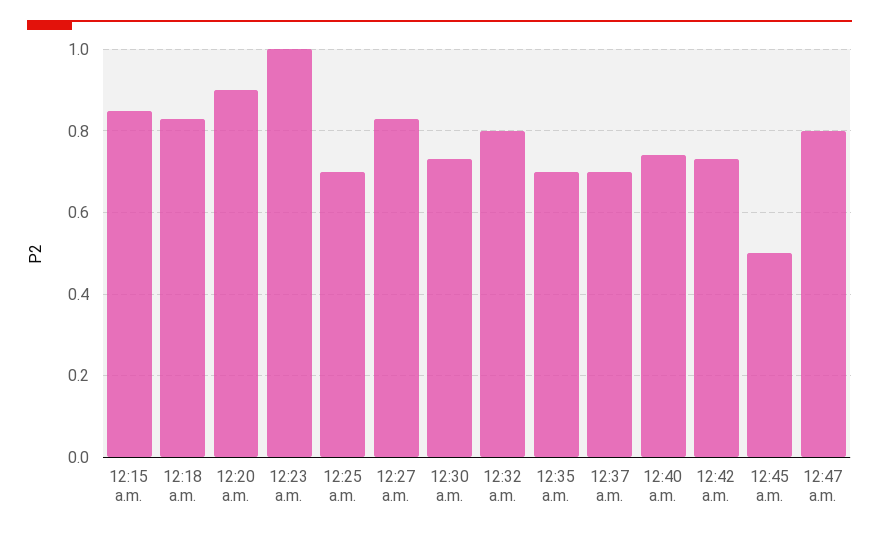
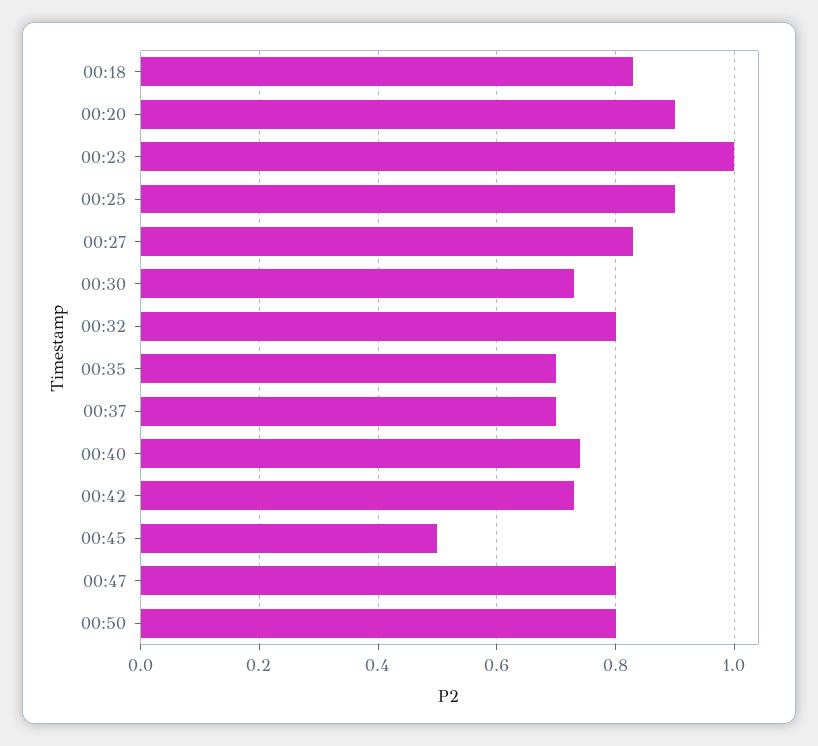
12:15 a.m.: 0.85 -> none
12:25 a.m.: 0.7 -> 0.9
00:50: none -> 0.8

